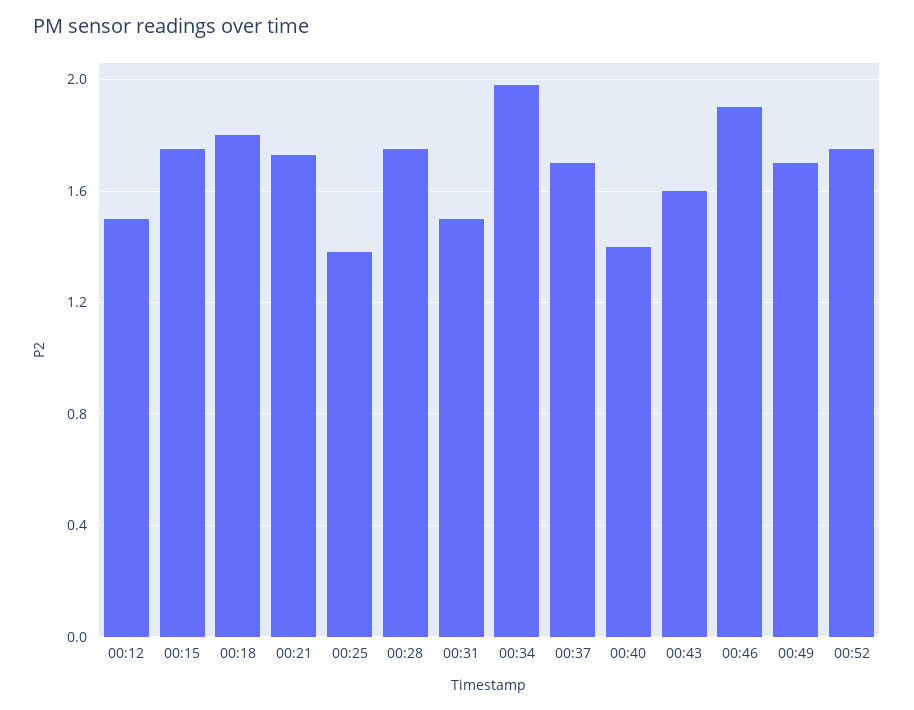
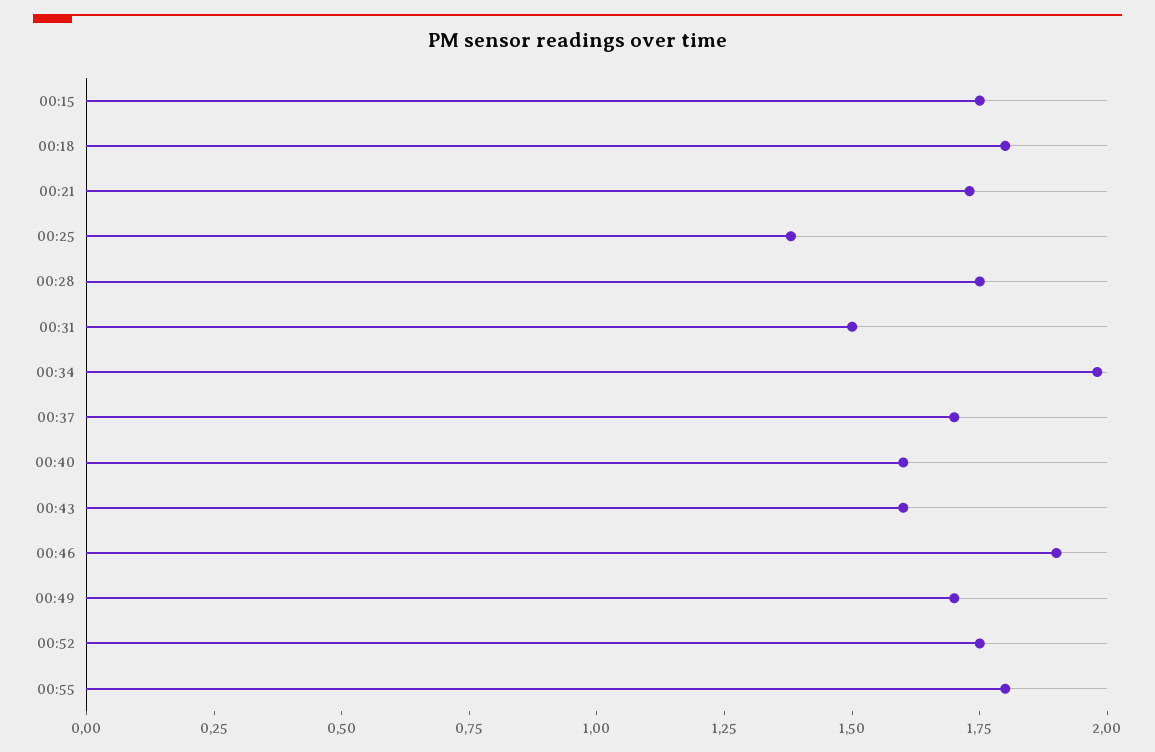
00:12: 1.5 -> none
00:40: 1.4 -> 1.6
00:55: none -> 1.8

